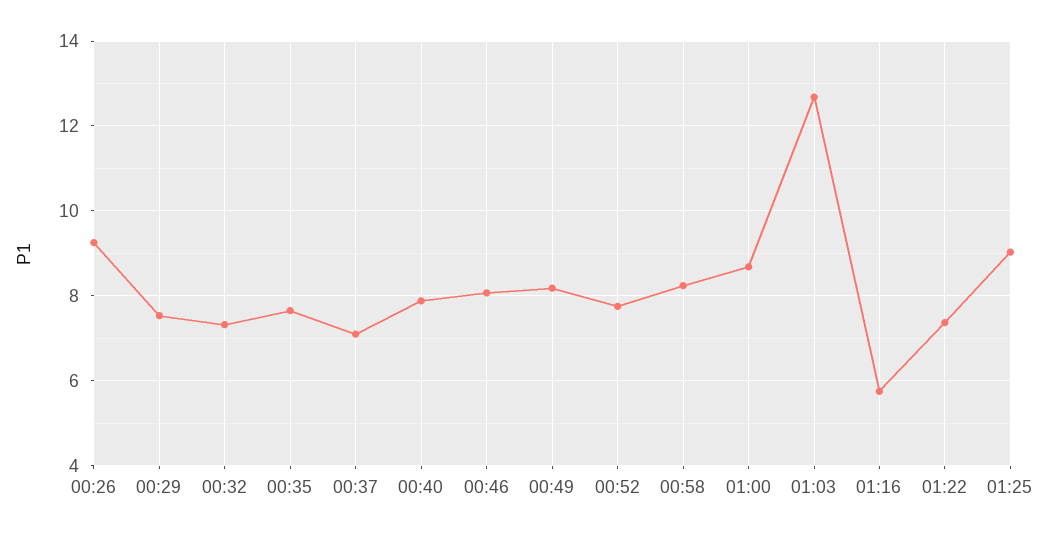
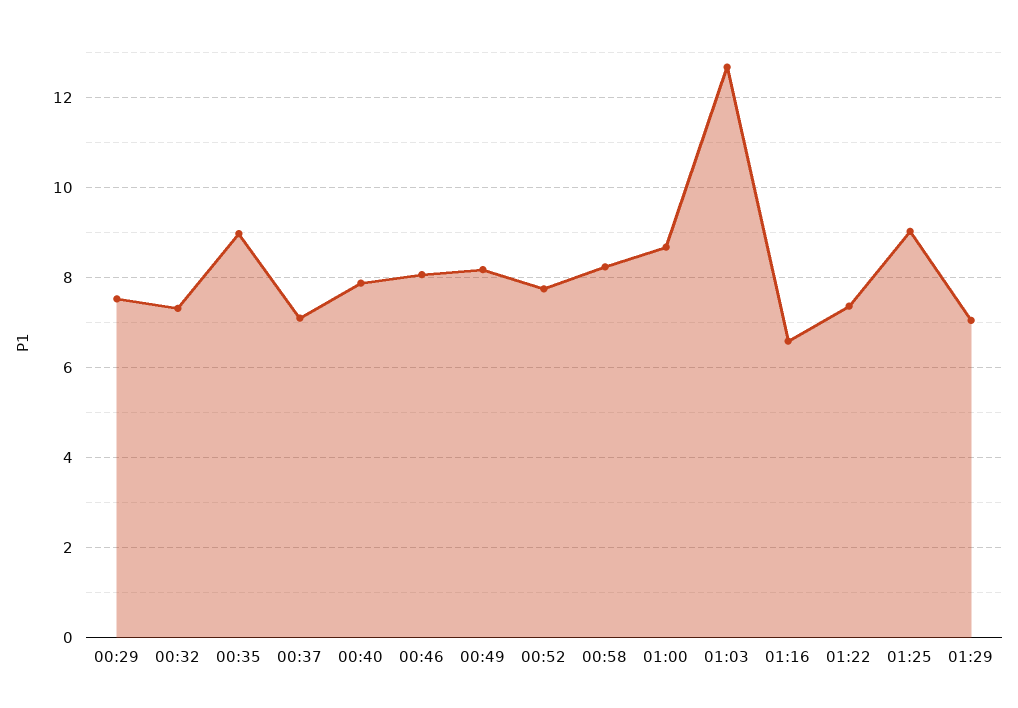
00:26: 9.2 -> none
00:35: 7.6 -> 9
01:16: 5.8 -> 6.6
01:29: none -> 7

